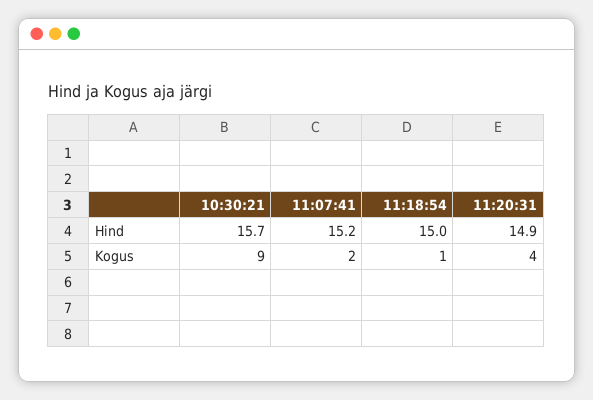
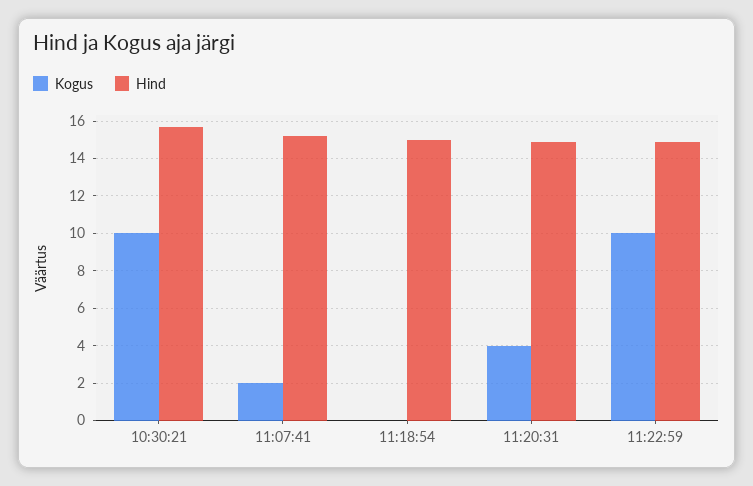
Kogus, 10:30:21: 9 -> 10
Kogus, 11:18:54: 1 -> 0
Kogus, 11:22:59: none -> 10
Hind, 11:22:59: none -> 15

